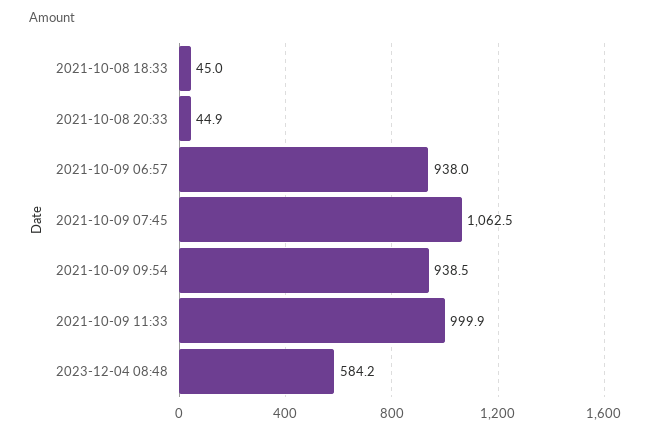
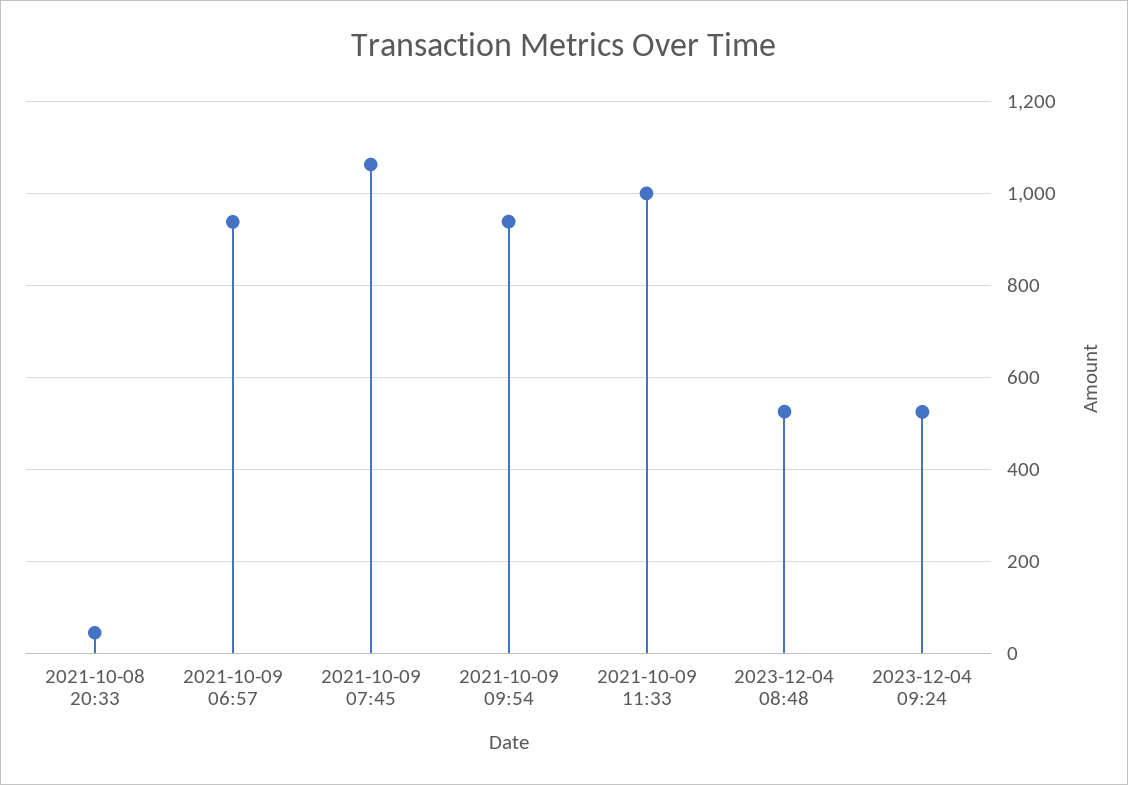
2021-10-08 18:33: 45 -> none
2023-12-04 08:48: 584.2 -> 520
2023-12-04 09:24: none -> 520

